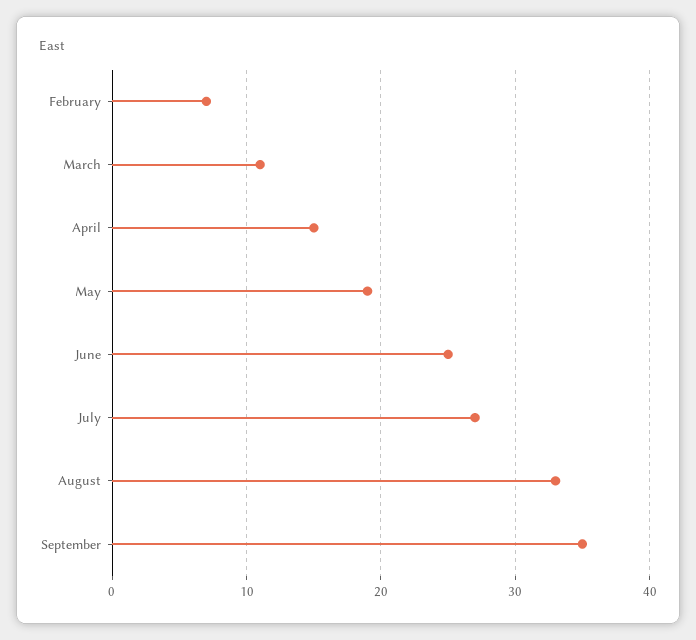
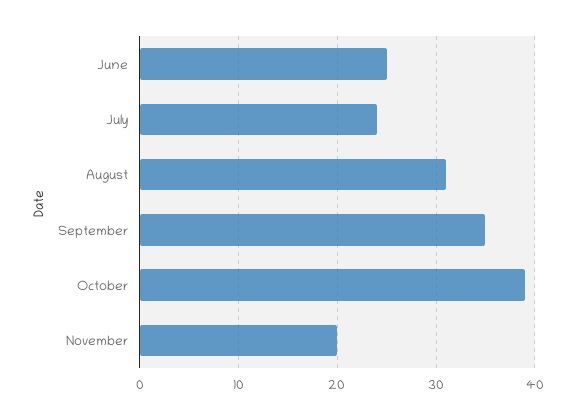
February: 7 -> none
March: 11 -> none
April: 15 -> none
May: 19 -> none
July: 27 -> 24
August: 33 -> 31
October: none -> 39
November: none -> 20

